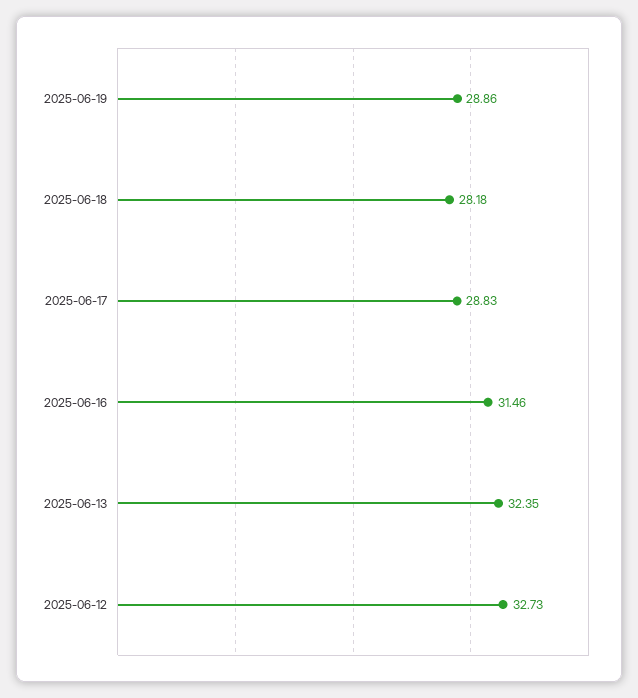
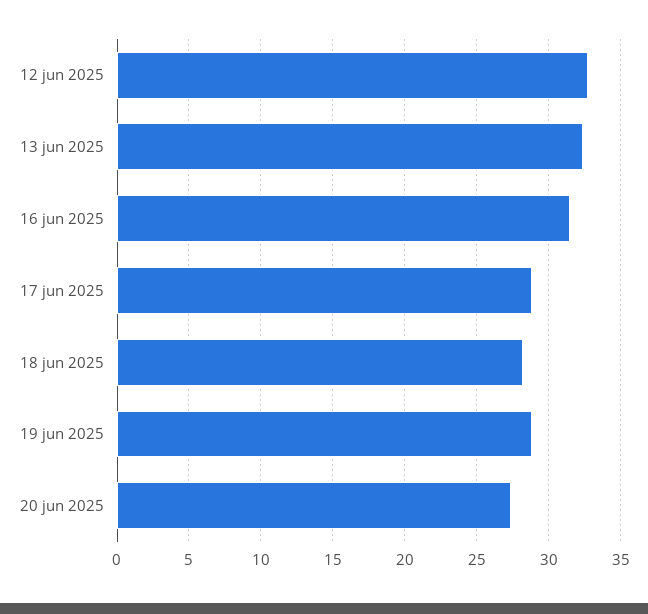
20 jun 2025: none -> 27.5

